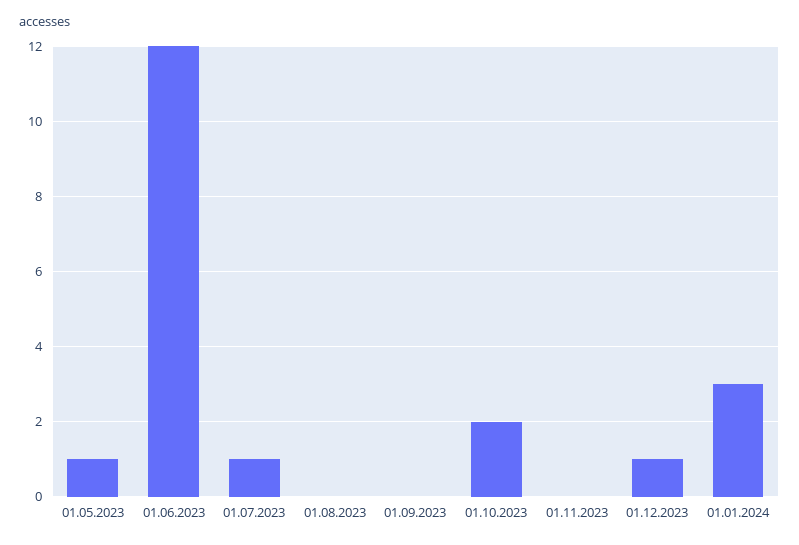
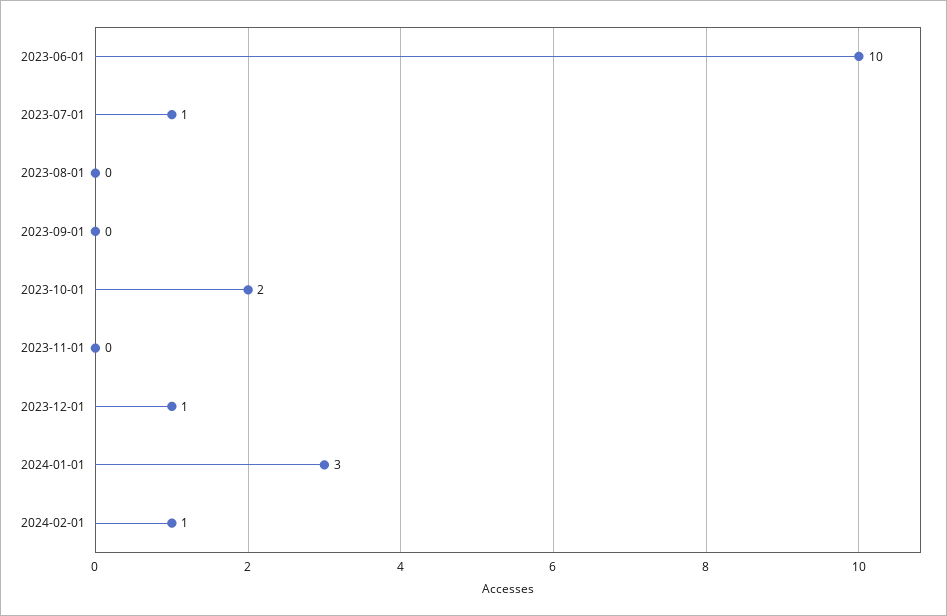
01.05.2023: 1 -> none
01.06.2023: 12 -> 10
2024-02-01: none -> 1

